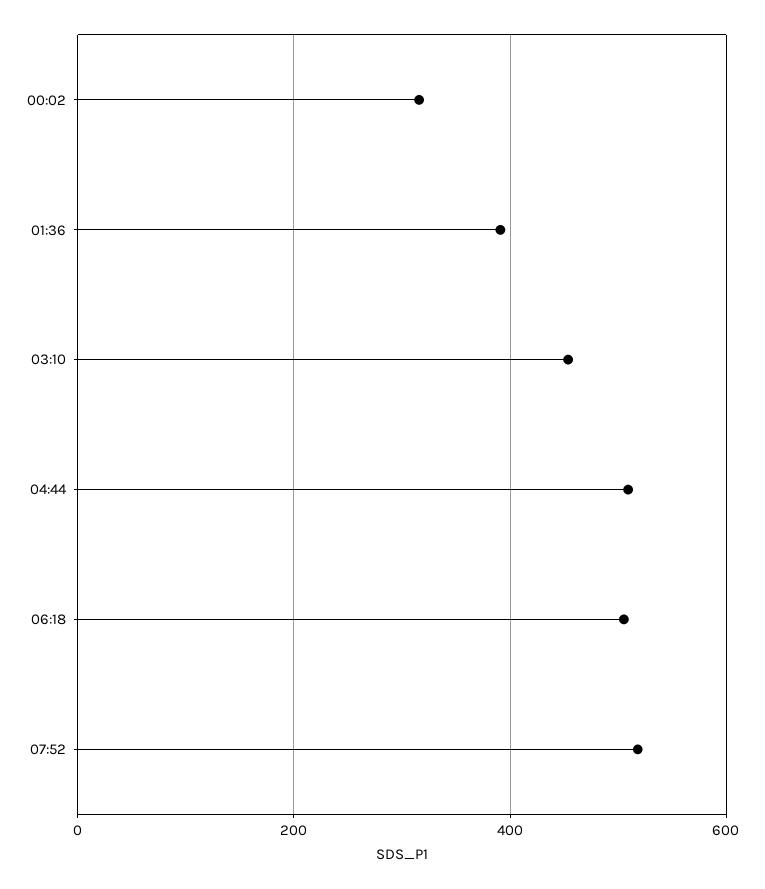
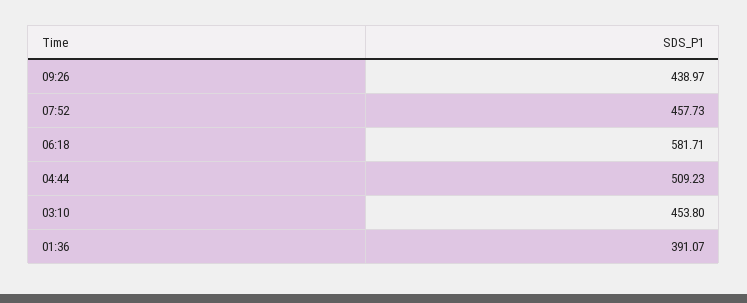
00:02: 320 -> none
06:18: 500 -> 581.71
07:52: 520 -> 457.73
09:26: none -> 438.97

